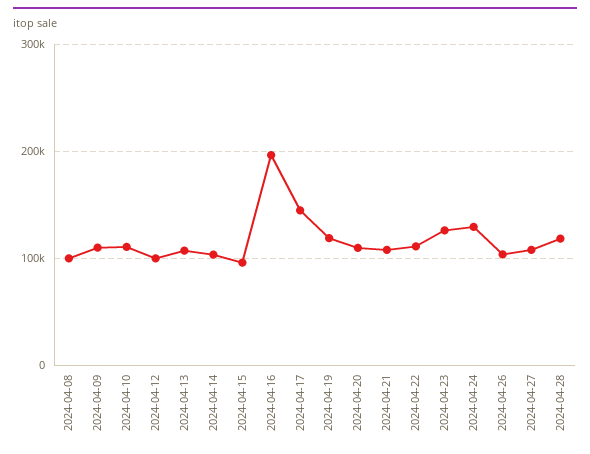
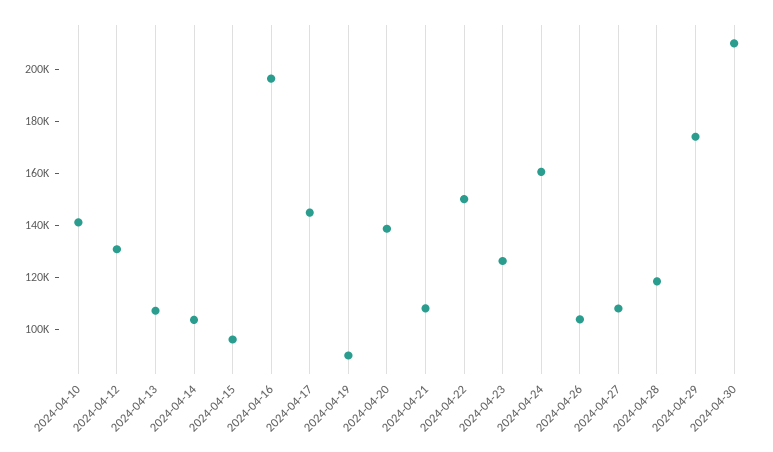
2024-04-08: 100000 -> none
2024-04-09: 110000 -> none
2024-04-10: 110000 -> 140000
2024-04-12: 100000 -> 130000
2024-04-19: 120000 -> 90000
2024-04-20: 110000 -> 140000
2024-04-22: 110000 -> 150000
2024-04-24: 130000 -> 160000
2024-04-29: none -> 175000
2024-04-30: none -> 210000

